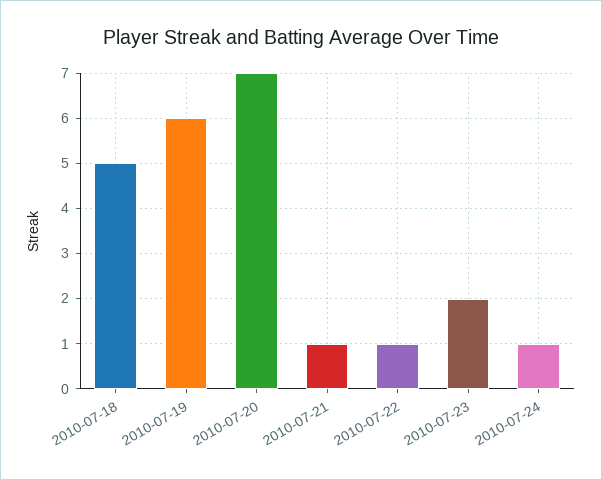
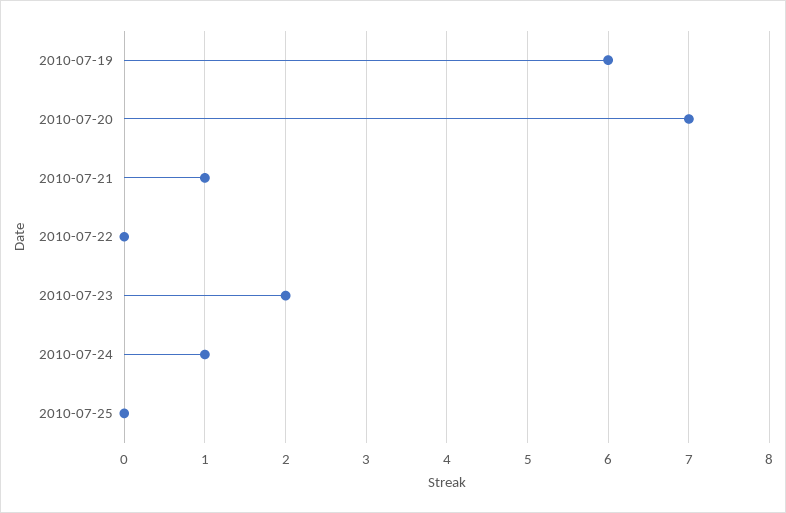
2010-07-18: 5 -> none
2010-07-22: 1 -> 0
2010-07-25: none -> 0

